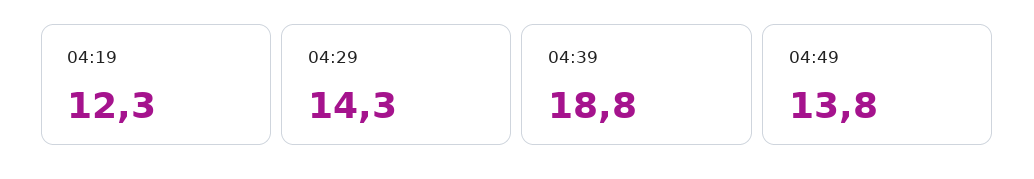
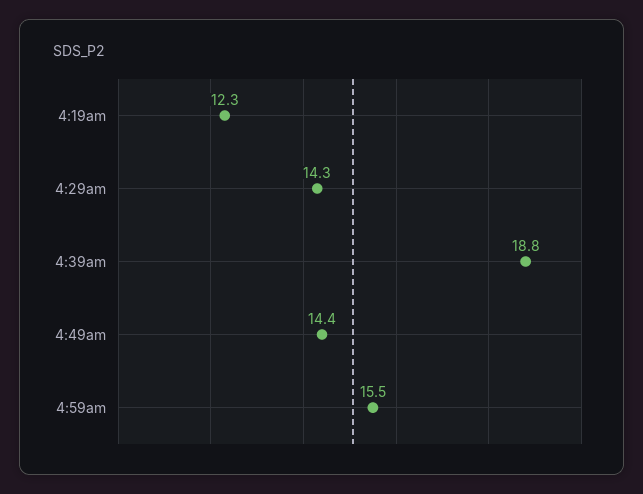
04:49: 13.8 -> 14.4
4:59am: none -> 15.5

